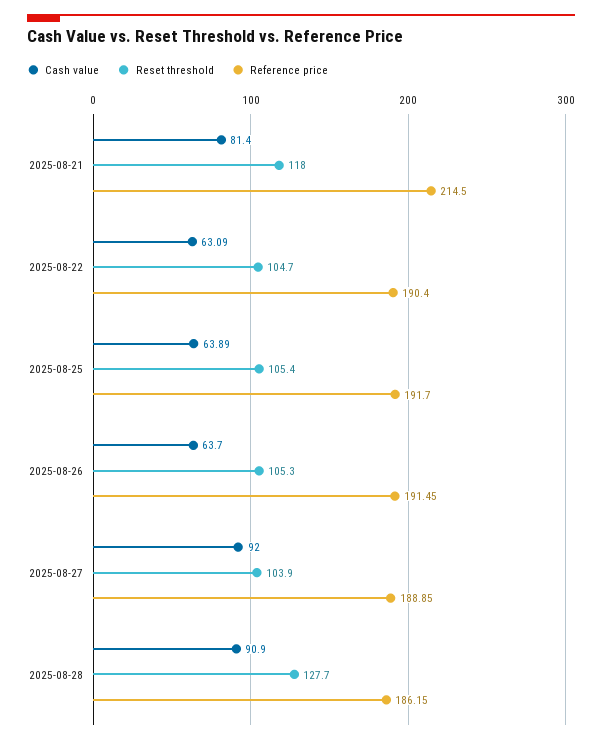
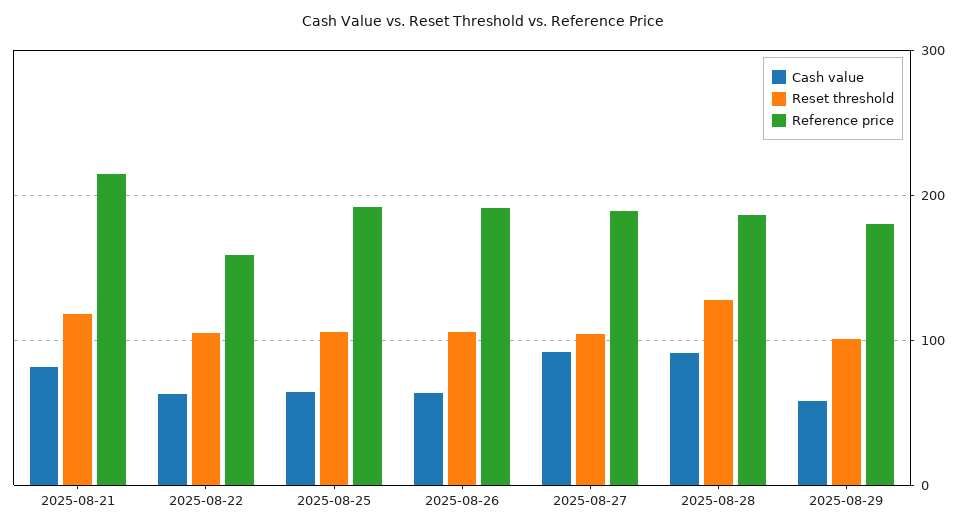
Reference price, 2025-08-22: 190.4 -> 160
Cash value, 2025-08-29: none -> 60
Reset threshold, 2025-08-29: none -> 100
Reference price, 2025-08-29: none -> 180

